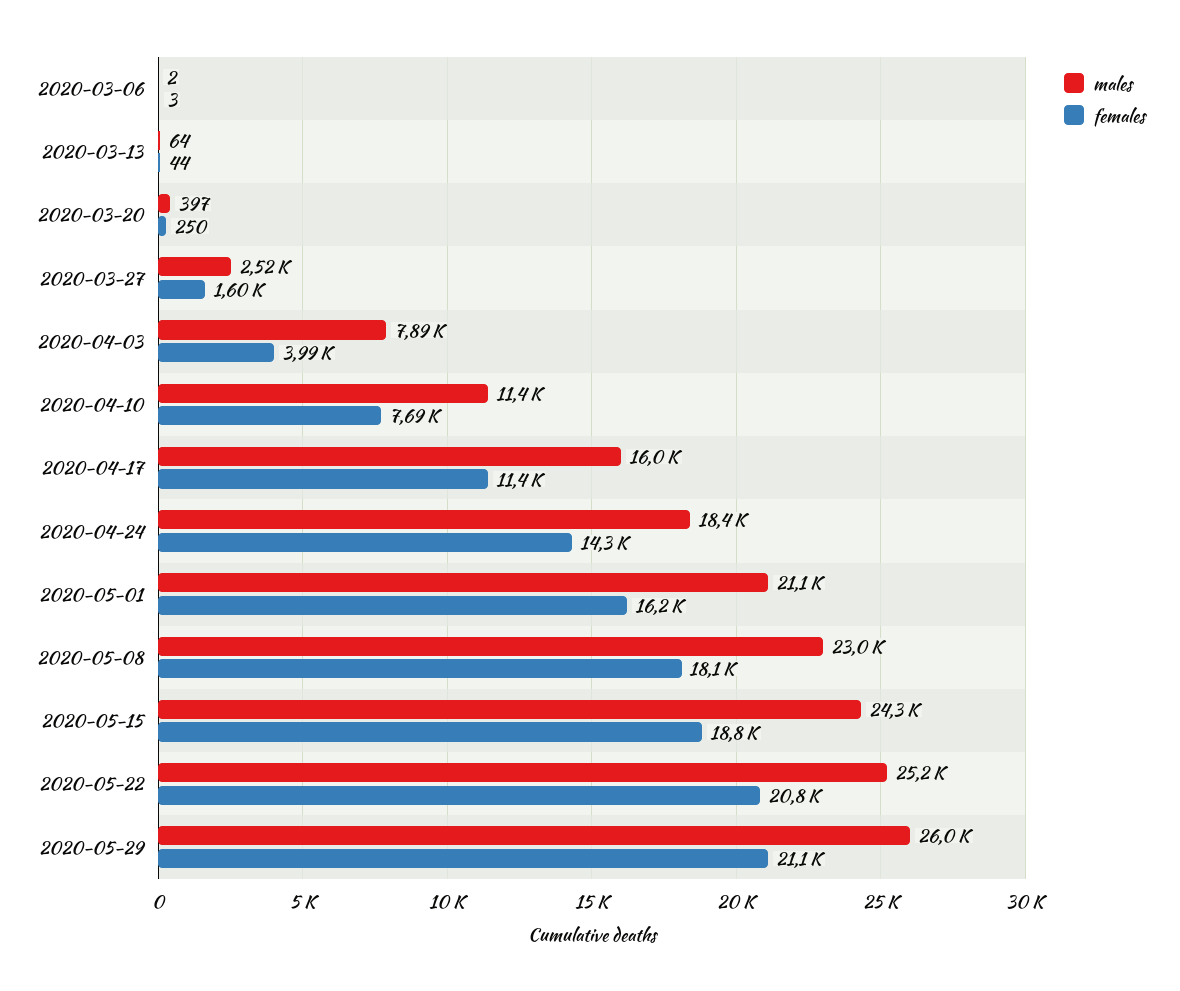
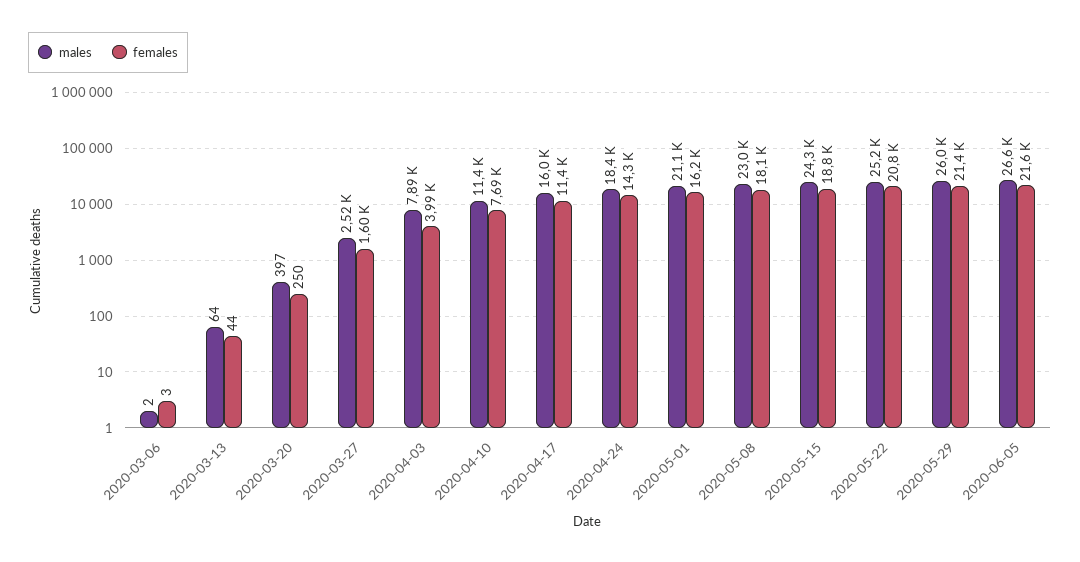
females, 2020-05-29: 21100 -> 21400
males, 2020-06-05: none -> 26600
females, 2020-06-05: none -> 21600

